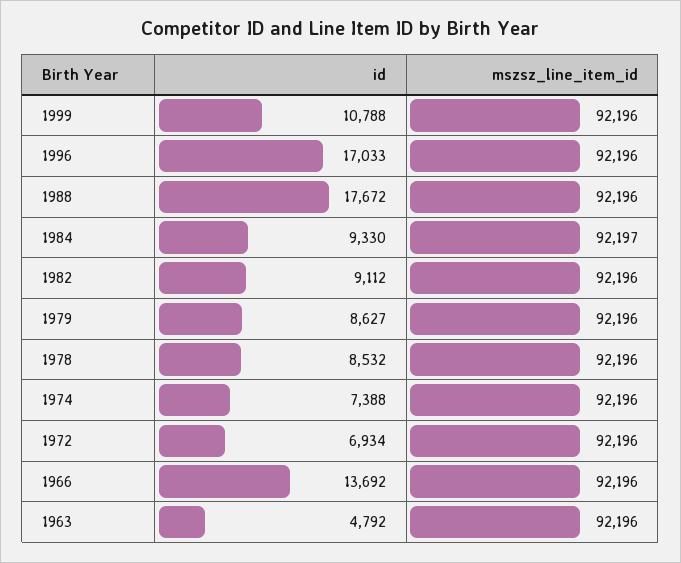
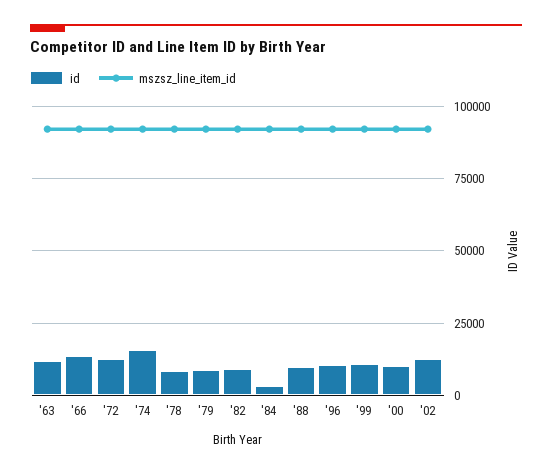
id, 1996: 17033 -> 10000
id, 1988: 17672 -> 10000
id, 1984: 9330 -> 2500
id, 1974: 7388 -> 15000
id, 1972: 6934 -> 12500
id, 1963: 4792 -> 12500
id, '00: none -> 10000
mszsz_line_item_id, '00: none -> 92500
id, '02: none -> 12500
mszsz_line_item_id, '02: none -> 92500

